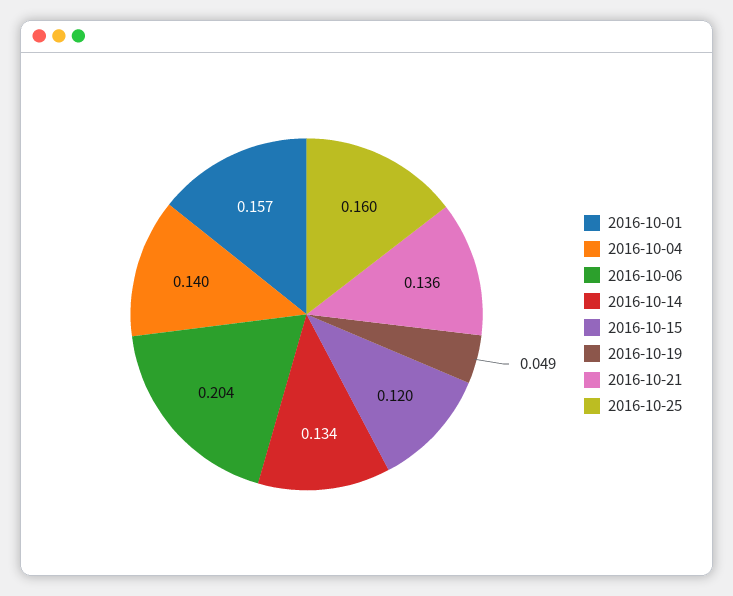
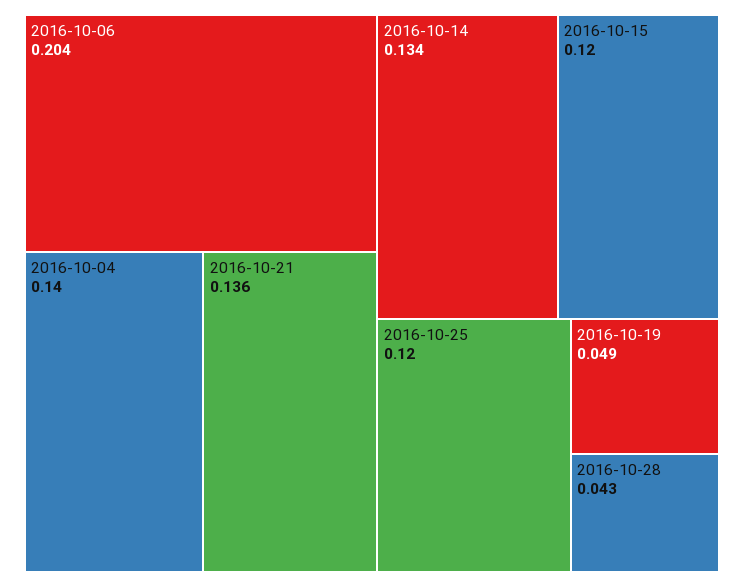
2016-10-01: 0.157 -> none
2016-10-25: 0.16 -> 0.12
2016-10-28: none -> 0.043

